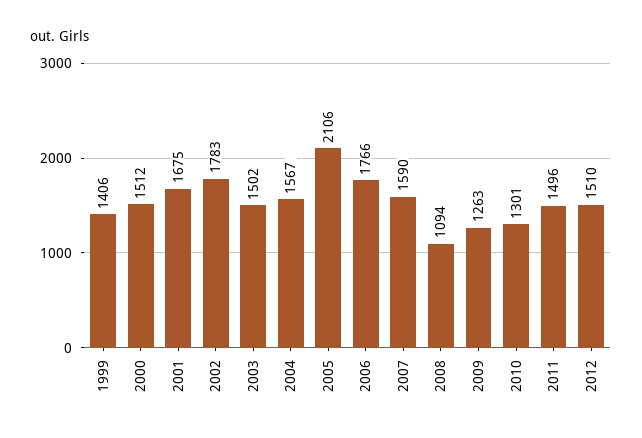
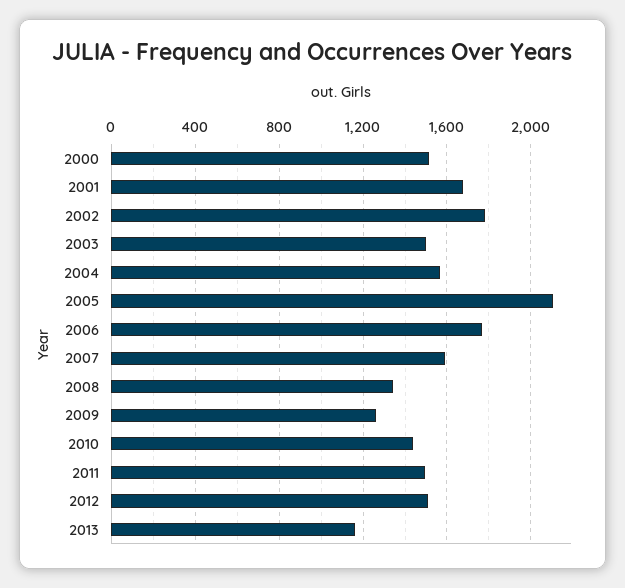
1999: 1406 -> none
2008: 1094 -> 1350
2010: 1301 -> 1450
2013: none -> 1150

